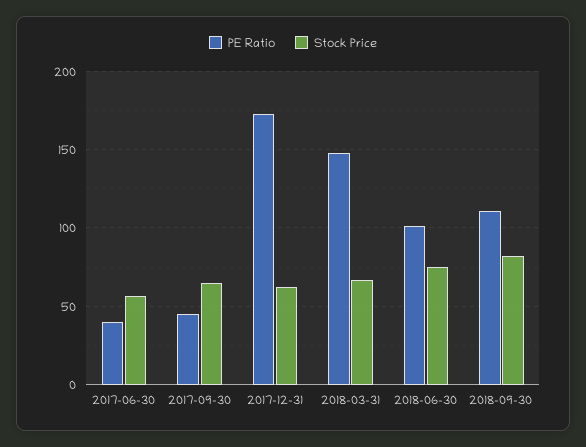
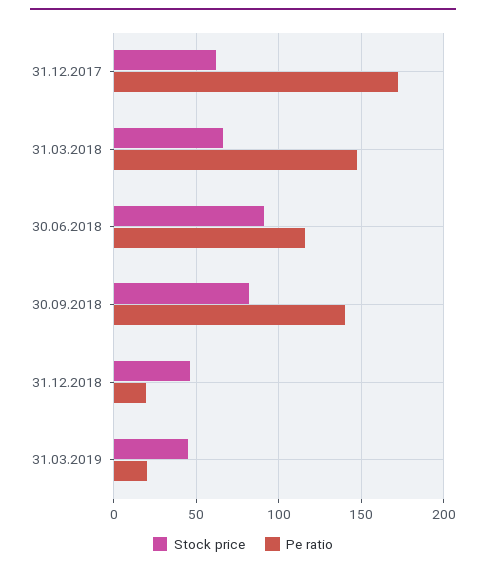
PE Ratio, 2017-06-30: 40 -> none
Stock Price, 2017-06-30: 55 -> none
PE Ratio, 2017-09-30: 45 -> none
Stock Price, 2017-09-30: 65 -> none
PE Ratio, 2018-06-30: 100 -> 115
Stock Price, 2018-06-30: 75 -> 90
PE Ratio, 2018-09-30: 110 -> 140
Stock Price, 31.12.2018: none -> 45
PE Ratio, 31.12.2018: none -> 20
Stock Price, 31.03.2019: none -> 45
PE Ratio, 31.03.2019: none -> 20

